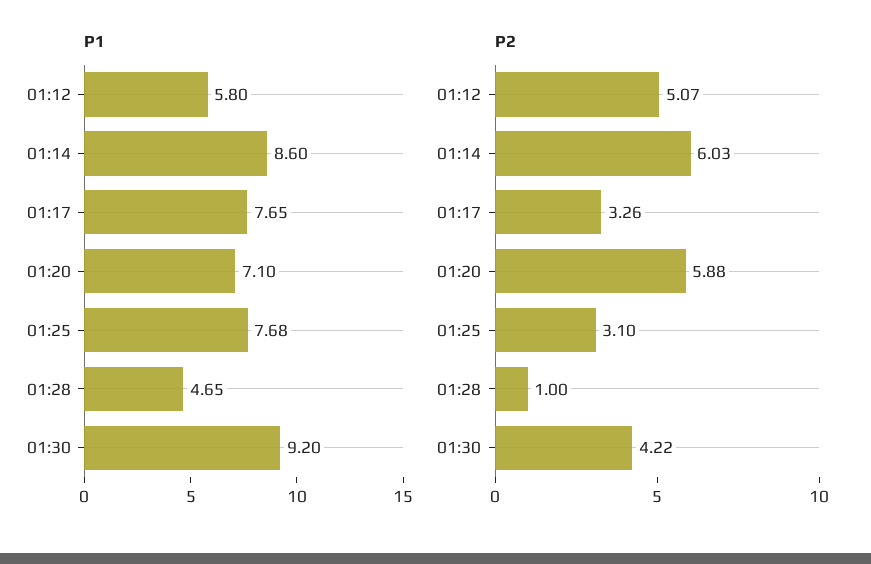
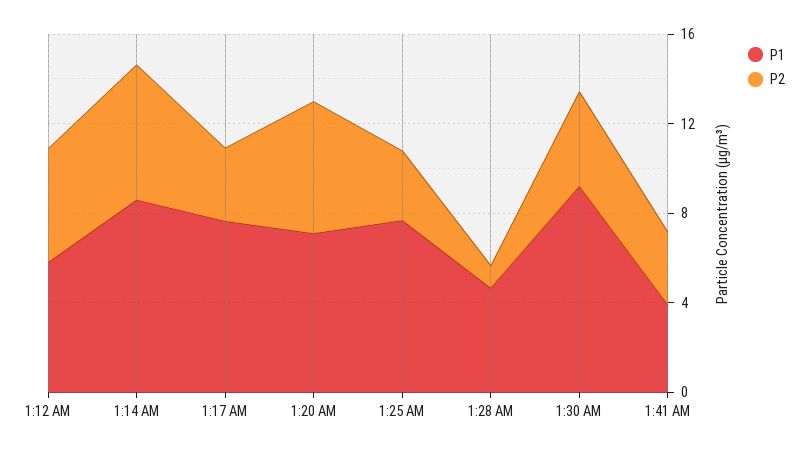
P1, 1:41 AM: none -> 4
P2, 1:41 AM: none -> 3

